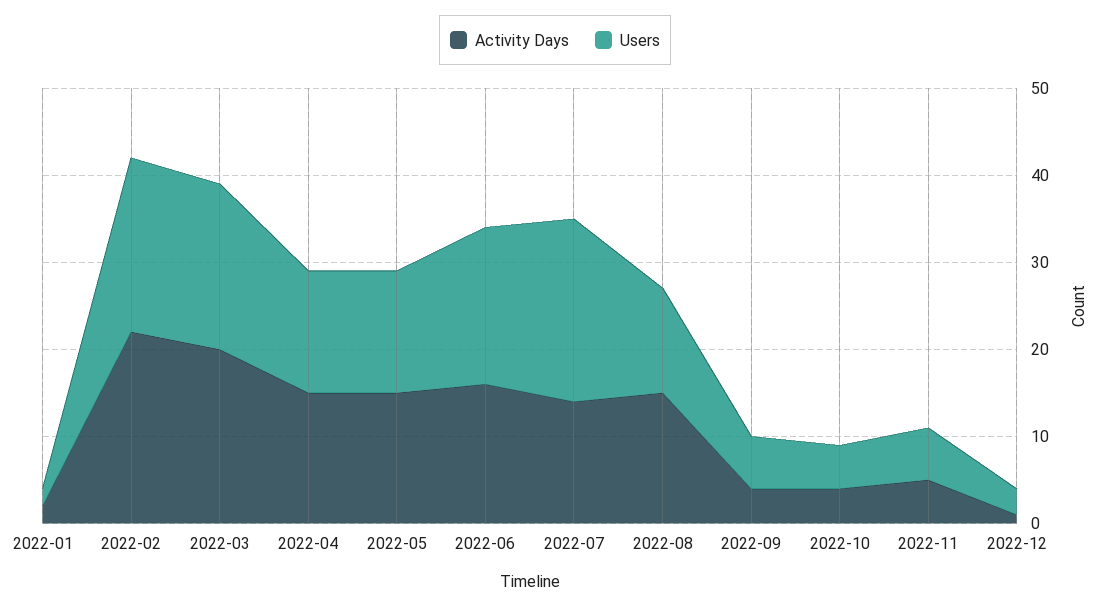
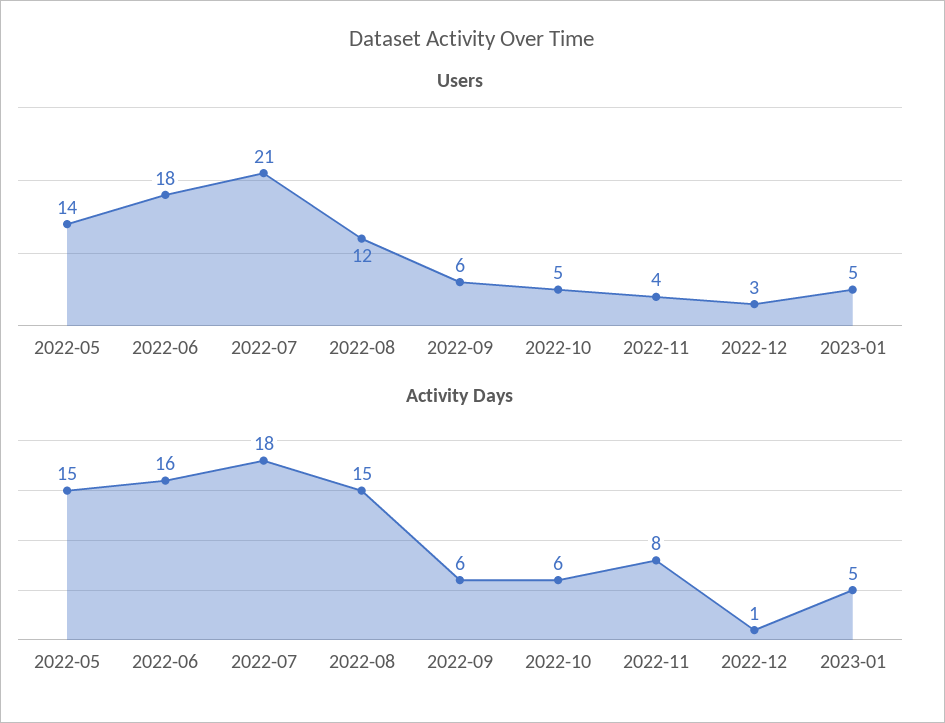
Activity Days, 2022-01: 2 -> none
Users, 2022-01: 2 -> none
Activity Days, 2022-02: 22 -> none
Users, 2022-02: 20 -> none
Activity Days, 2022-03: 20 -> none
Users, 2022-03: 19 -> none
Activity Days, 2022-04: 15 -> none
Users, 2022-04: 14 -> none
Activity Days, 2022-07: 14 -> 18
Activity Days, 2022-09: 4 -> 6
Activity Days, 2022-10: 4 -> 6
Activity Days, 2022-11: 5 -> 8
Users, 2022-11: 6 -> 4
Users, 2023-01: none -> 5
Activity Days, 2023-01: none -> 5

